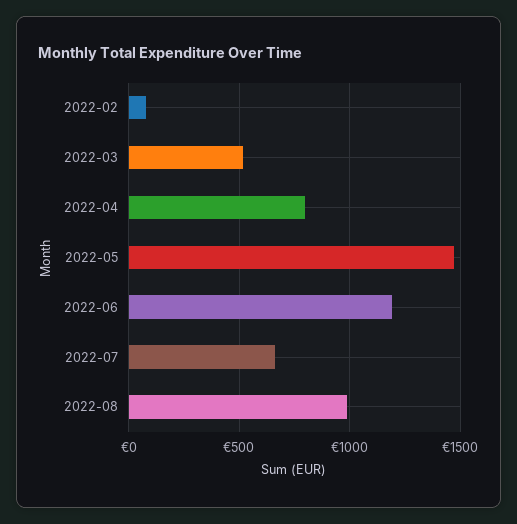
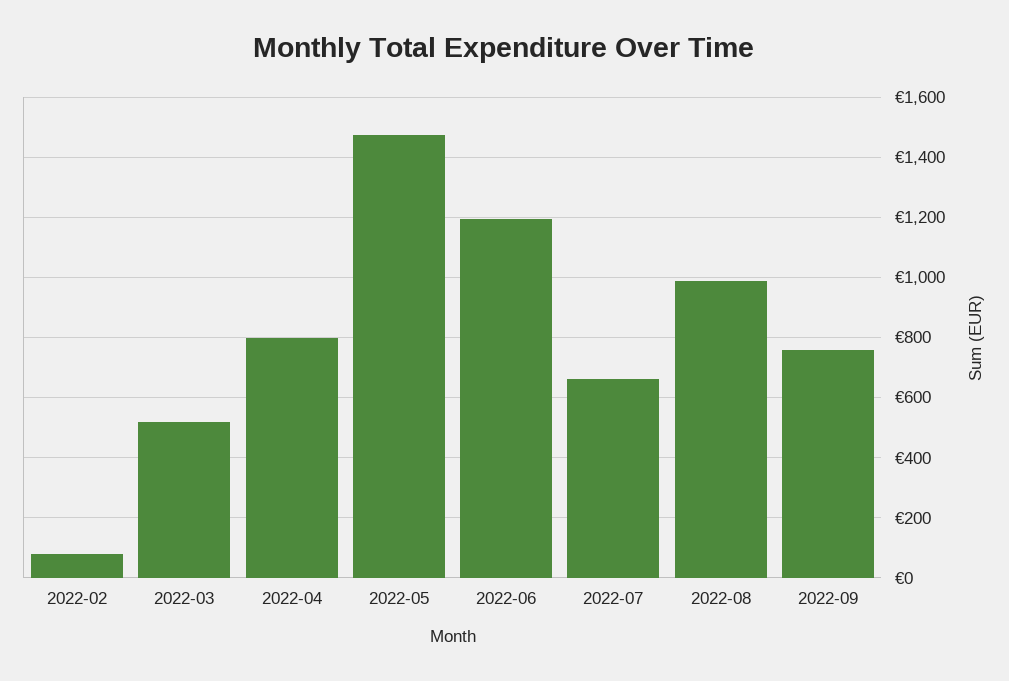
2022-09: none -> 760

